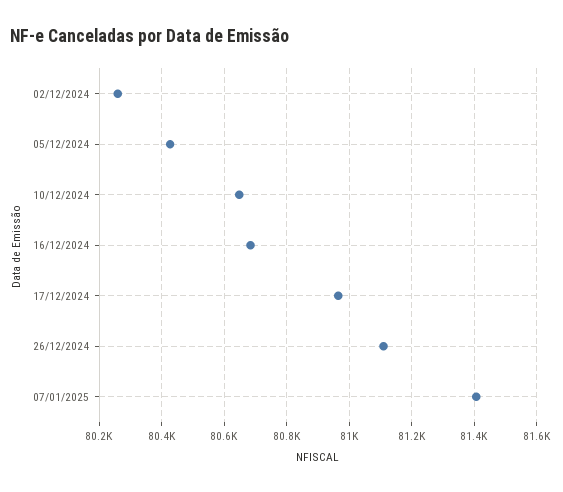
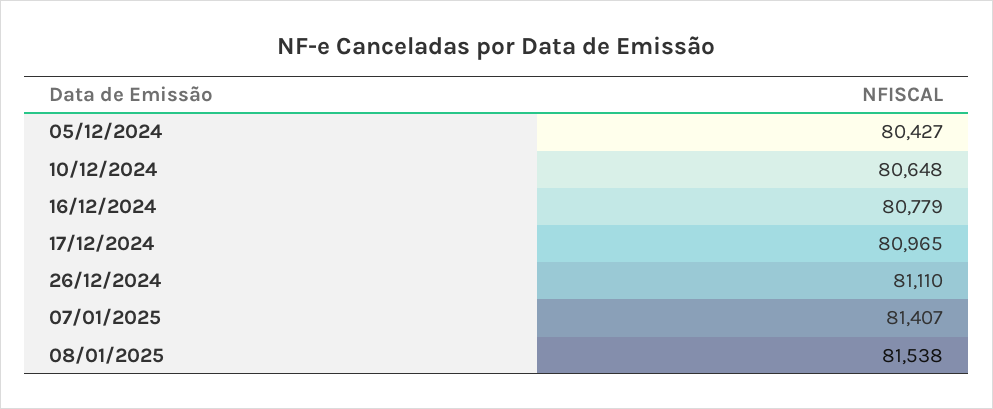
02/12/2024: 80260 -> none
16/12/2024: 80680 -> 80779
08/01/2025: none -> 81538

